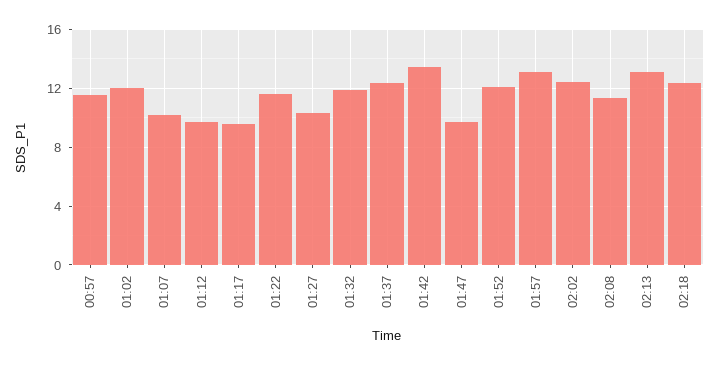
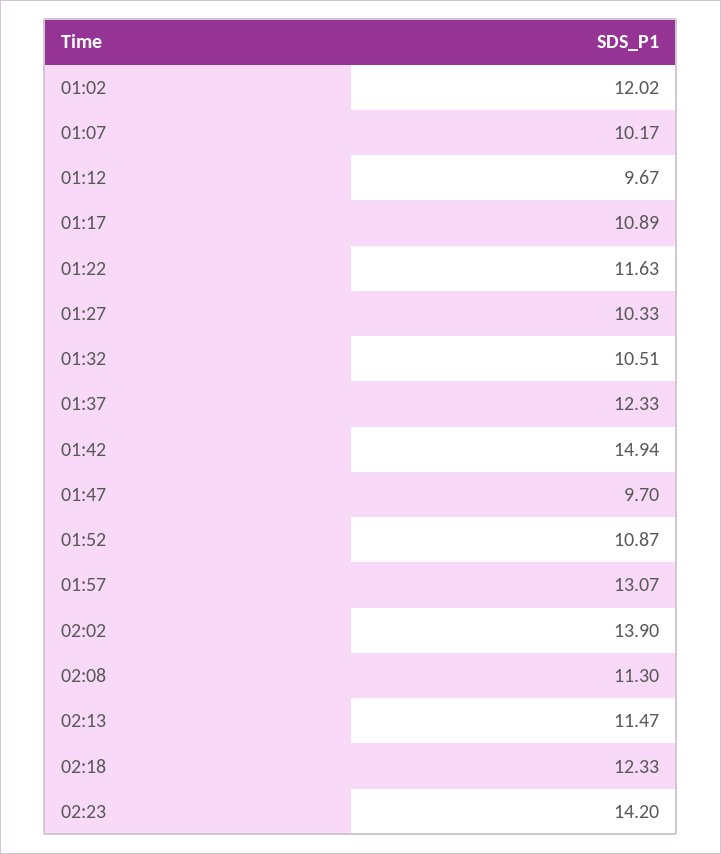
00:57: 11.5 -> none
01:17: 9.5 -> 10.89
01:32: 12 -> 10.51
01:42: 13.5 -> 14.94
01:52: 12 -> 10.87
02:02: 12.5 -> 13.9
02:13: 13 -> 11.47
02:23: none -> 14.2

